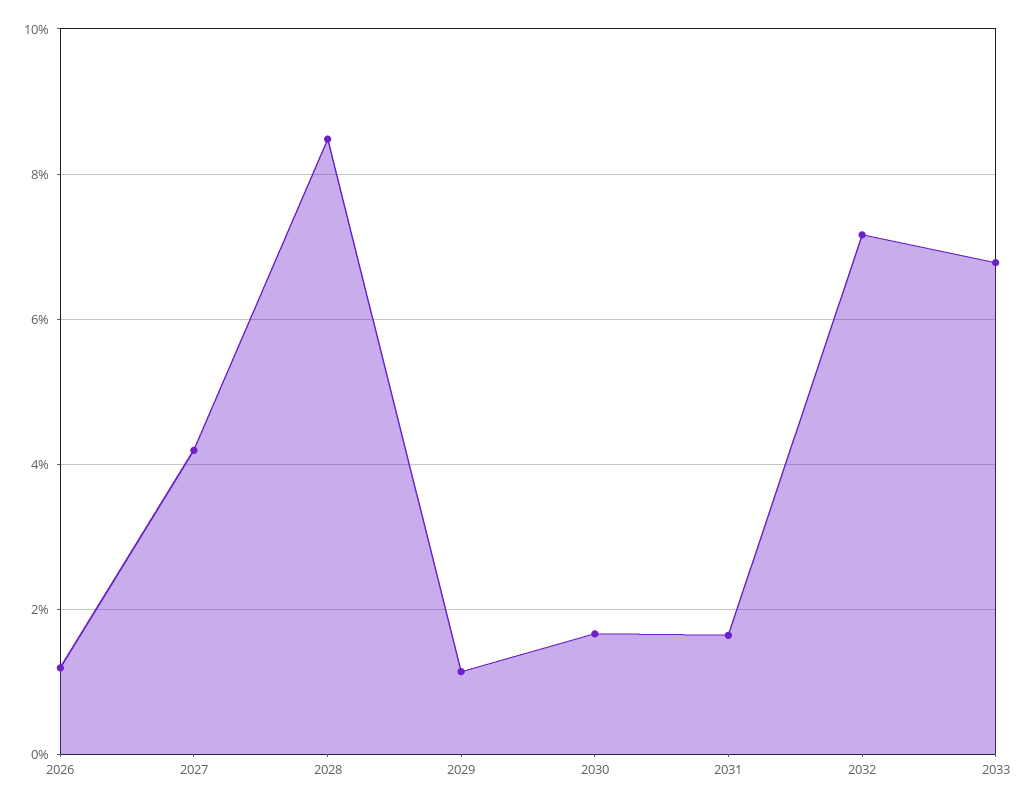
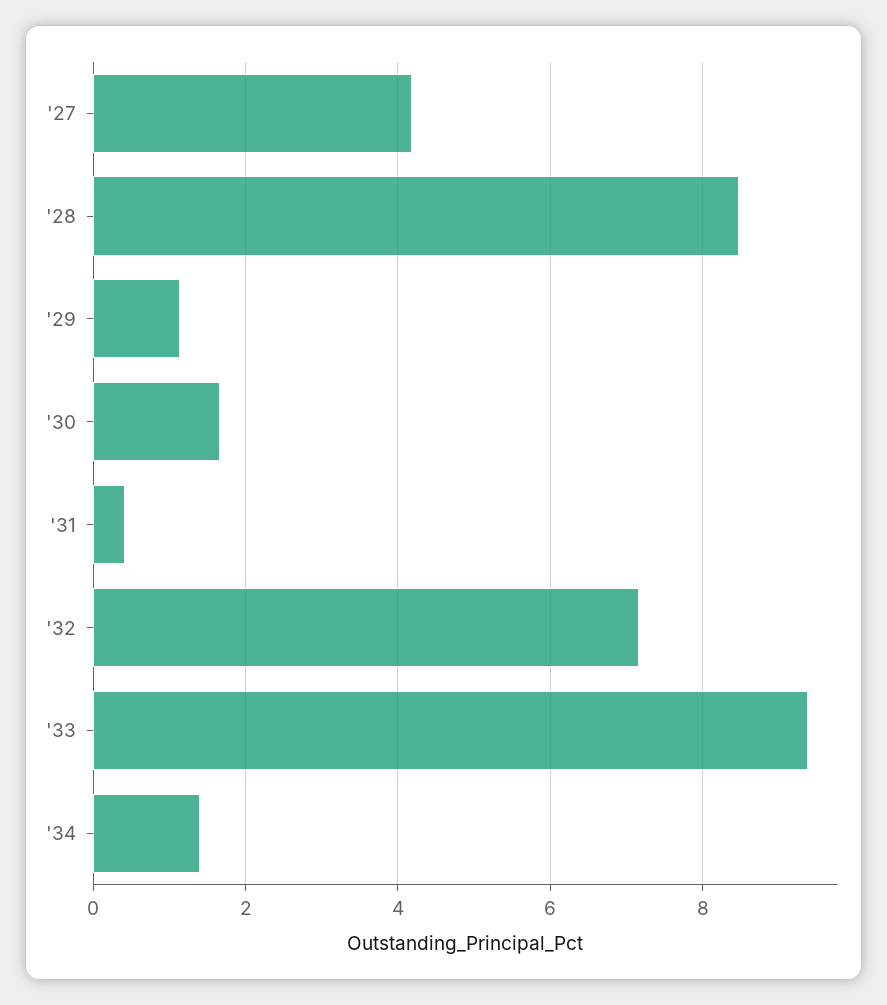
2026: 1.2 -> none
2031: 1.6 -> 0.4
2033: 6.8 -> 9.4
'34: none -> 1.4

